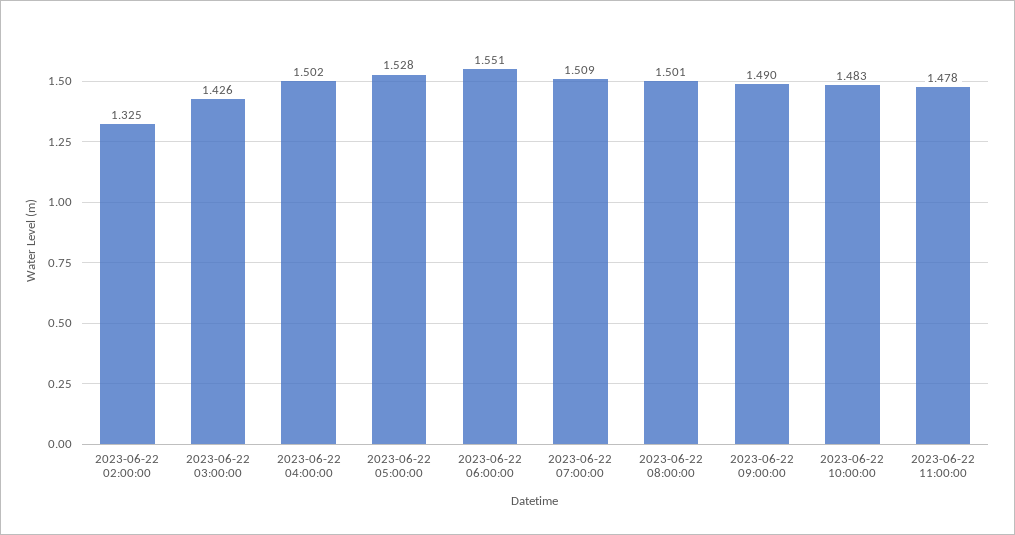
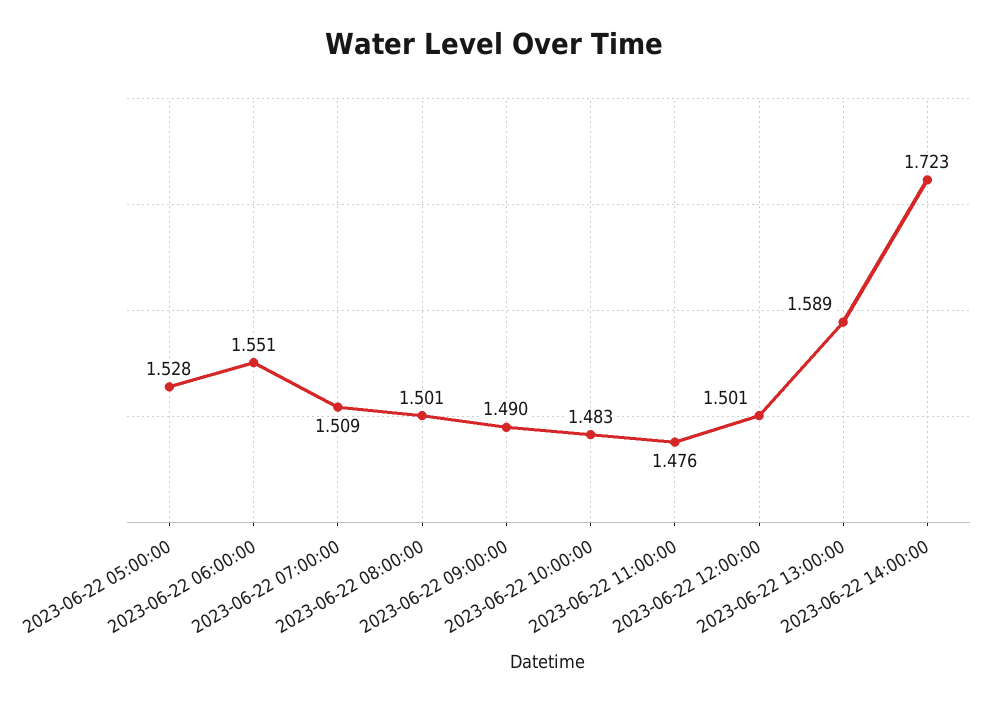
2023-06-22 02:00:00: 1.325 -> none
2023-06-22 03:00:00: 1.426 -> none
2023-06-22 04:00:00: 1.502 -> none
2023-06-22 11:00:00: 1.478 -> 1.476
2023-06-22 12:00:00: none -> 1.501
2023-06-22 13:00:00: none -> 1.589
2023-06-22 14:00:00: none -> 1.723

